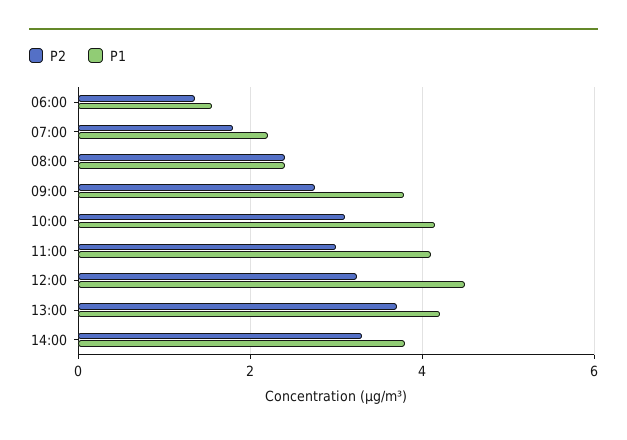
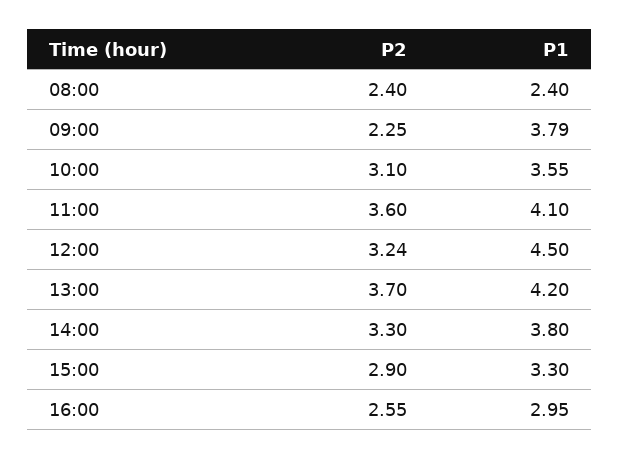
P2, 06:00: 1.4 -> none
P1, 06:00: 1.6 -> none
P2, 07:00: 1.8 -> none
P1, 07:00: 2.2 -> none
P2, 09:00: 2.8 -> 2.25
P1, 10:00: 4.2 -> 3.55
P2, 11:00: 3 -> 3.6
P2, 15:00: none -> 2.9
P1, 15:00: none -> 3.3
P2, 16:00: none -> 2.55
P1, 16:00: none -> 2.95

